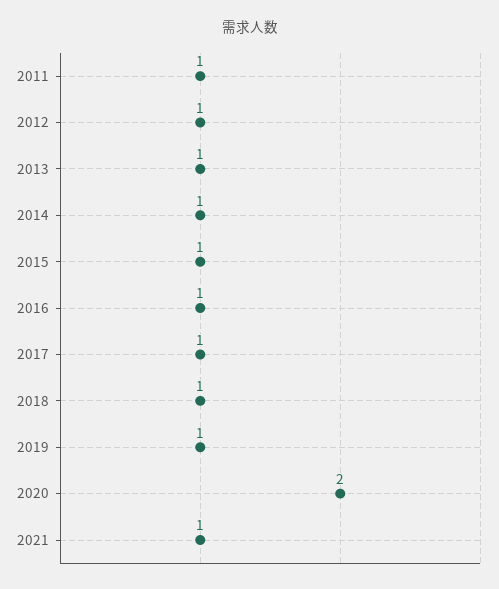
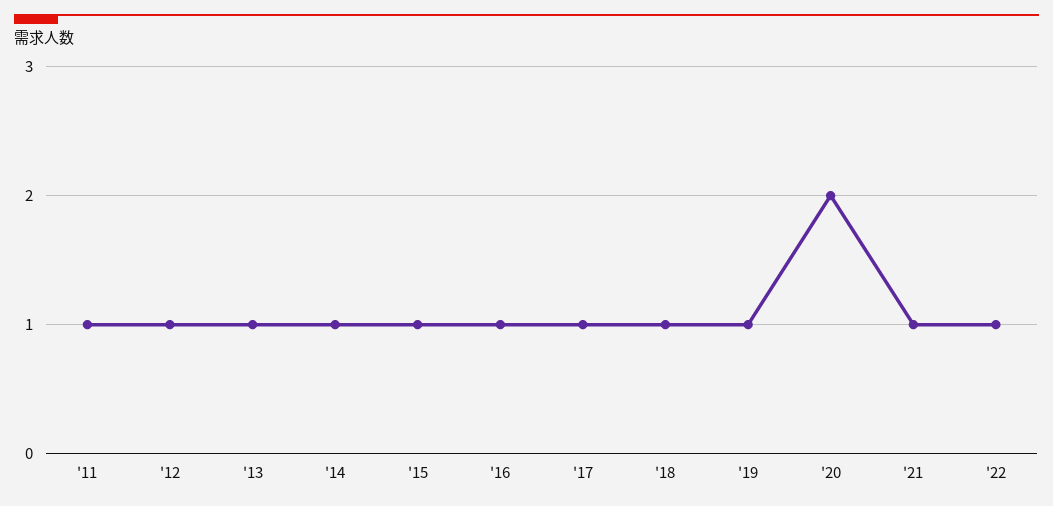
'22: none -> 1

